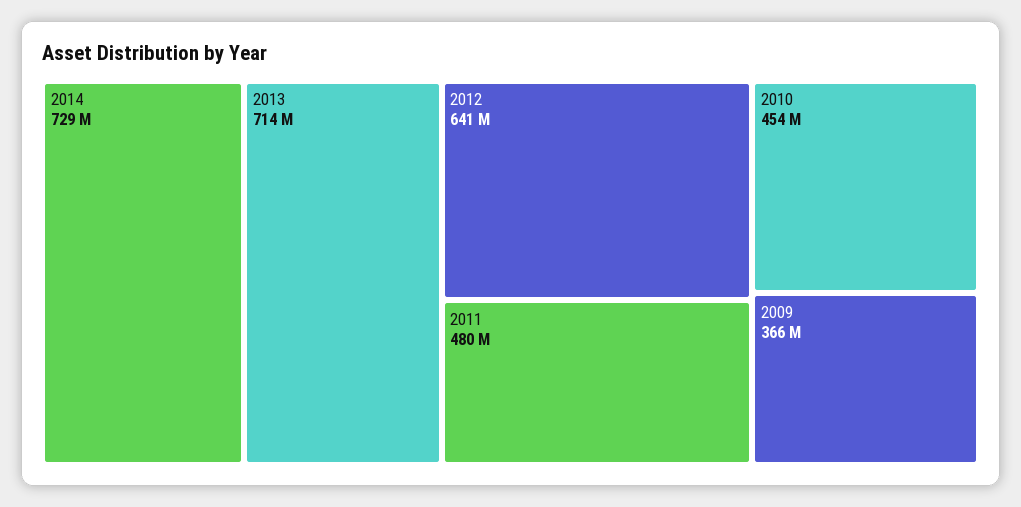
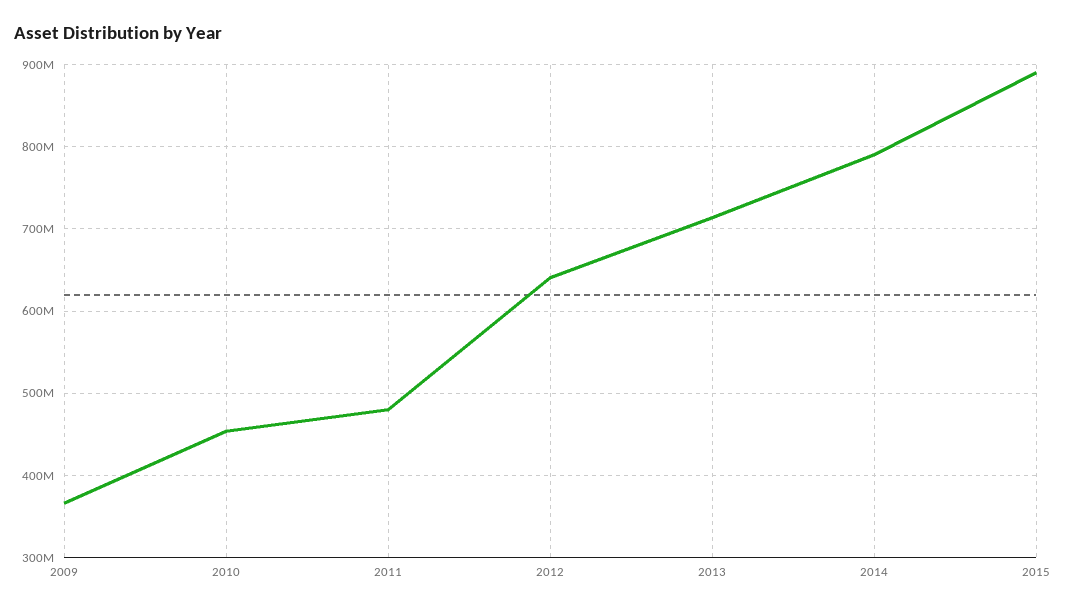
2014: 729000000 -> 790000000
2015: none -> 890000000

